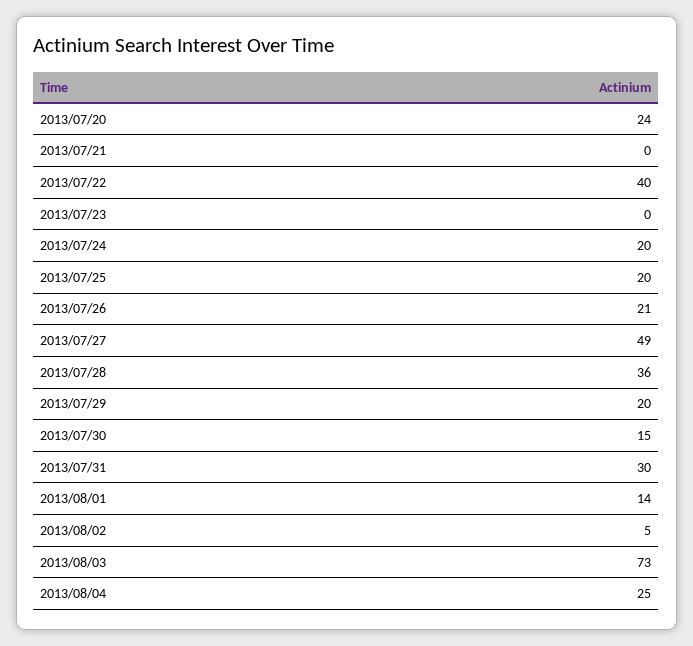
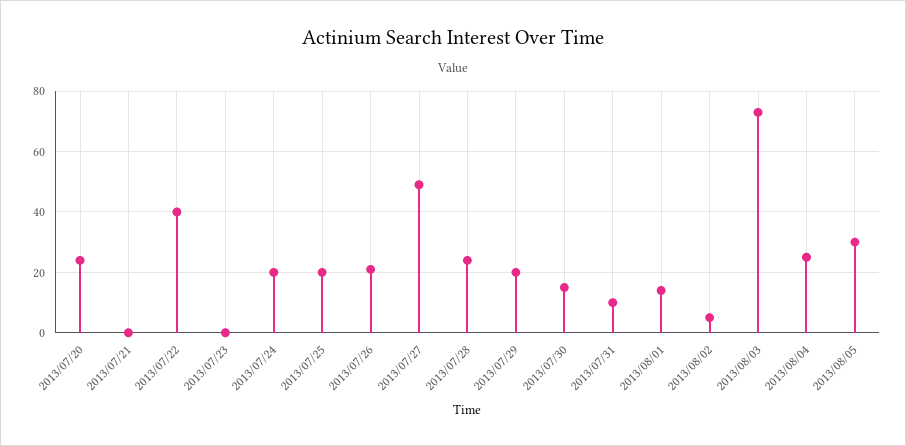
2013/07/28: 36 -> 25
2013/07/31: 30 -> 10
2013/08/05: none -> 30

